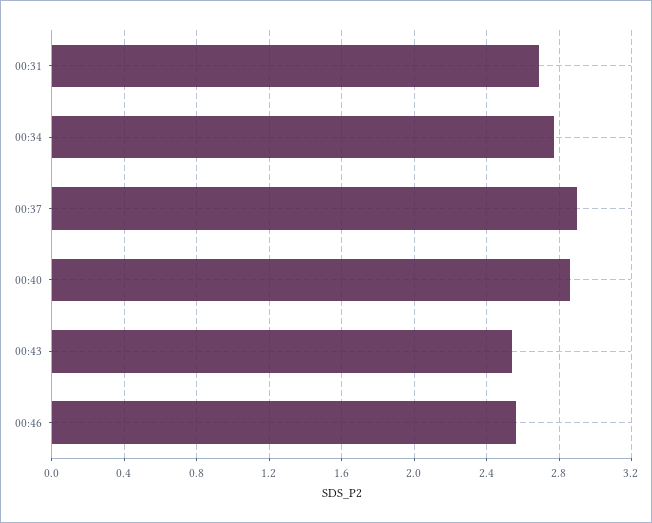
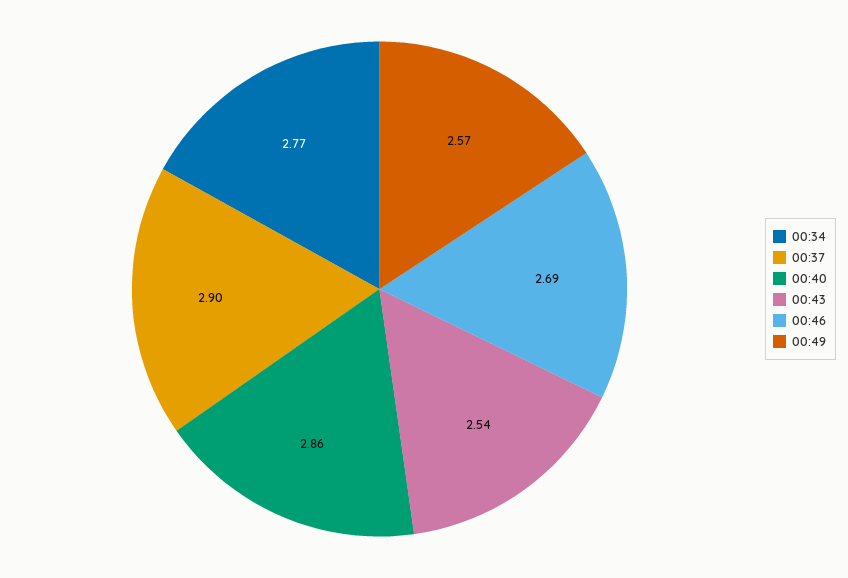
00:31: 2.7 -> none
00:46: 2.55 -> 2.69
00:49: none -> 2.57

